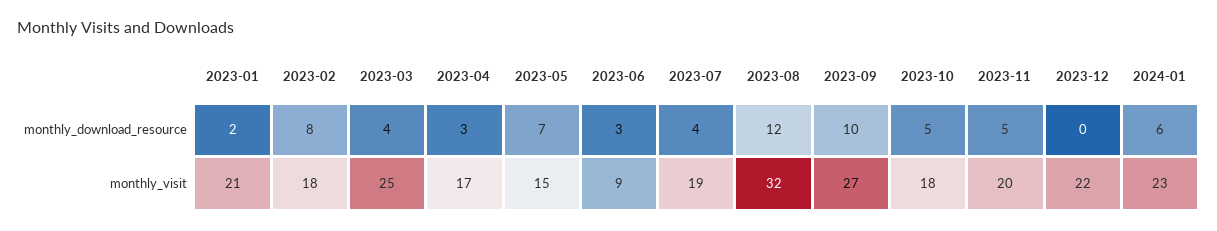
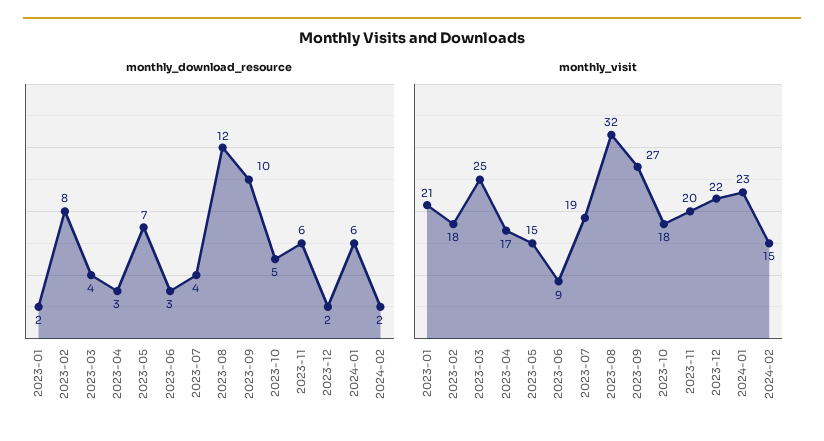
monthly_download_resource, 2023-11: 5 -> 6
monthly_download_resource, 2023-12: 0 -> 2
monthly_download_resource, 2024-02: none -> 2
monthly_visit, 2024-02: none -> 15

